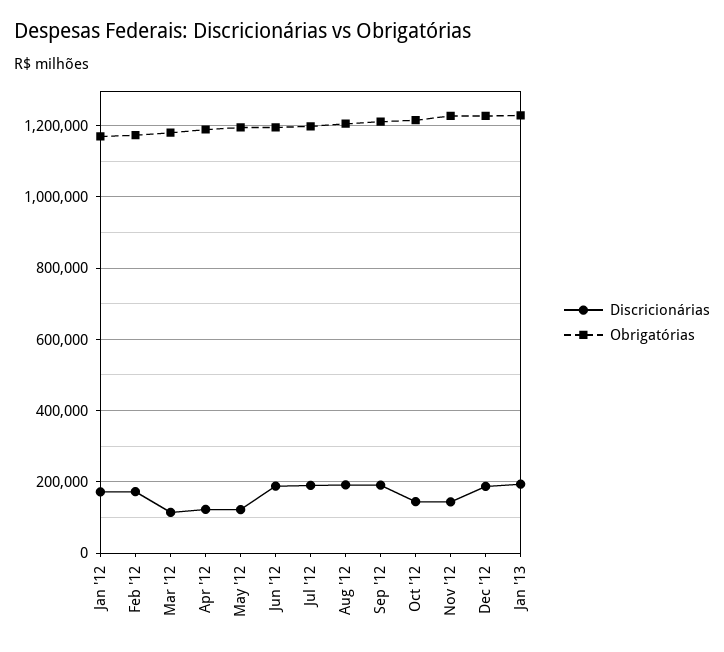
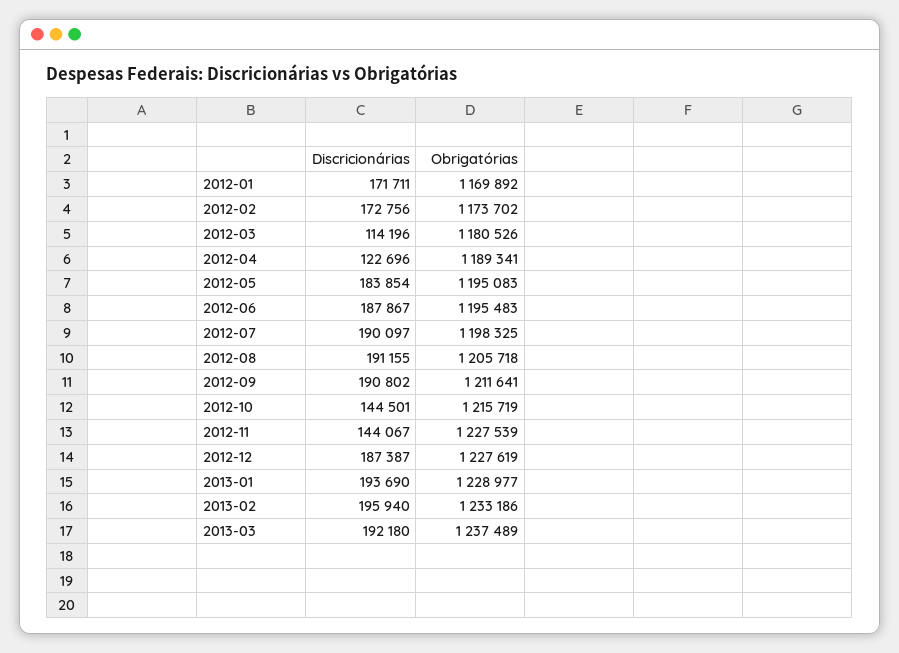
Discricionárias, May '12: 120000 -> 183854
Discricionárias, 2013-02: none -> 195940
Obrigatórias, 2013-02: none -> 1233186
Discricionárias, 2013-03: none -> 192180
Obrigatórias, 2013-03: none -> 1237489

